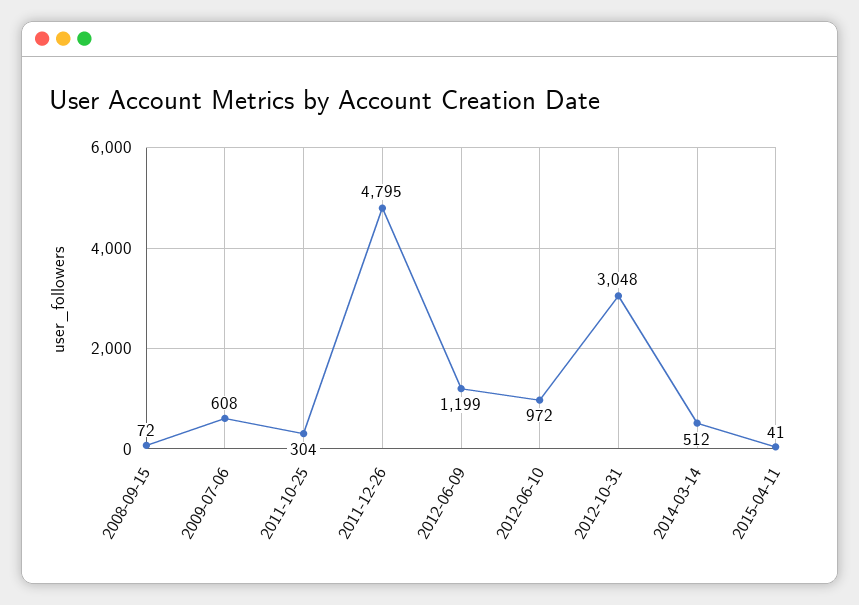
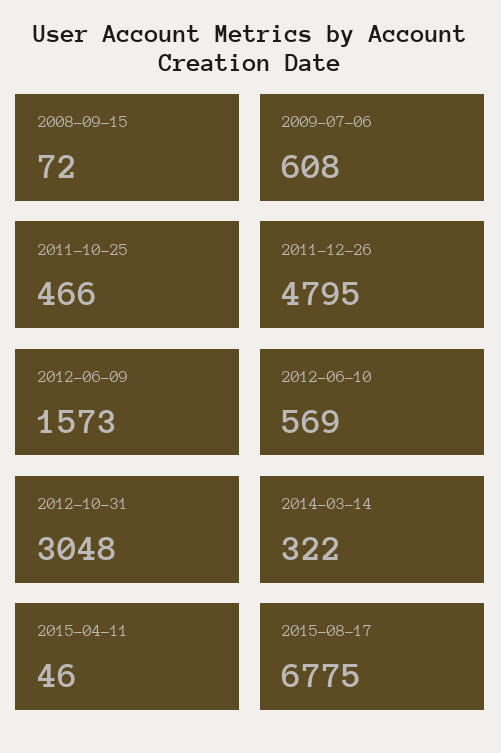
2011-10-25: 304 -> 466
2012-06-09: 1199 -> 1573
2012-06-10: 972 -> 569
2014-03-14: 512 -> 322
2015-04-11: 41 -> 46
2015-08-17: none -> 6775

